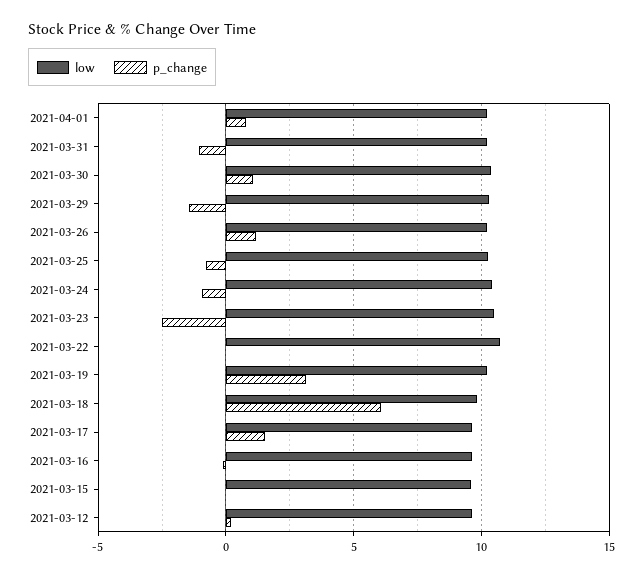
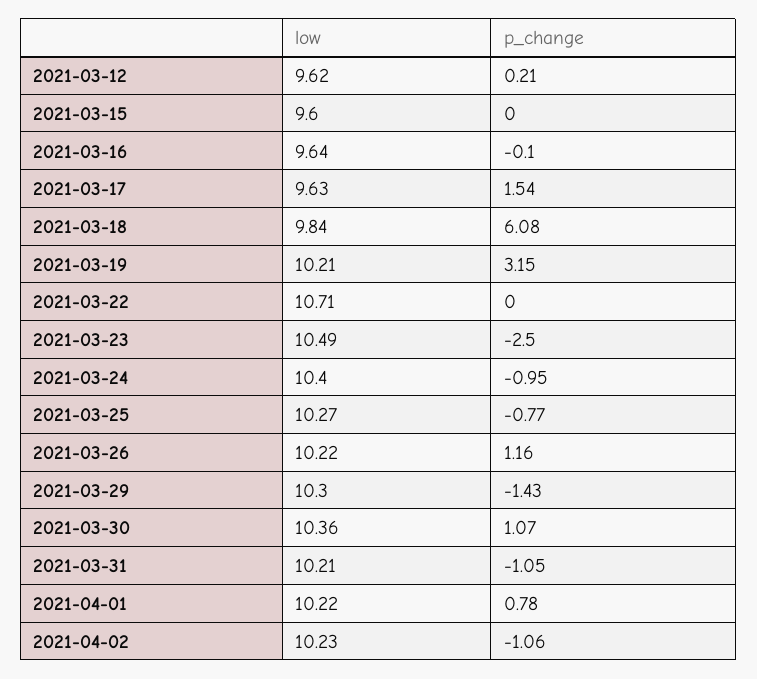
low, 2021-04-02: none -> 10.23
p_change, 2021-04-02: none -> -1.06

